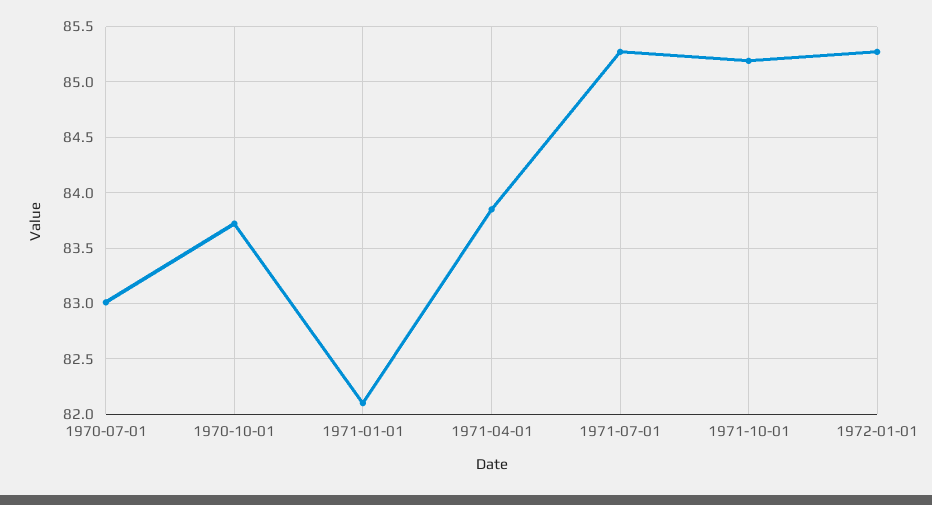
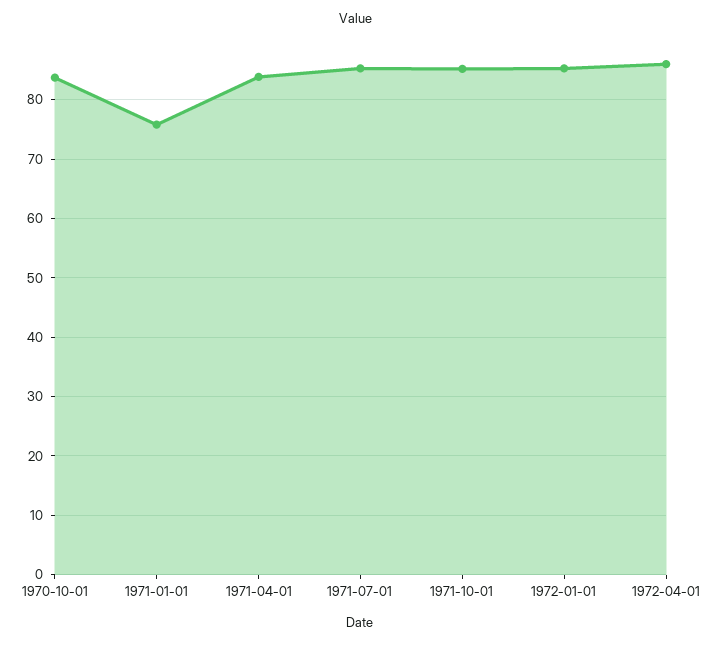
1970-07-01: 83 -> none
1971-01-01: 82.1 -> 76
1972-04-01: none -> 86

